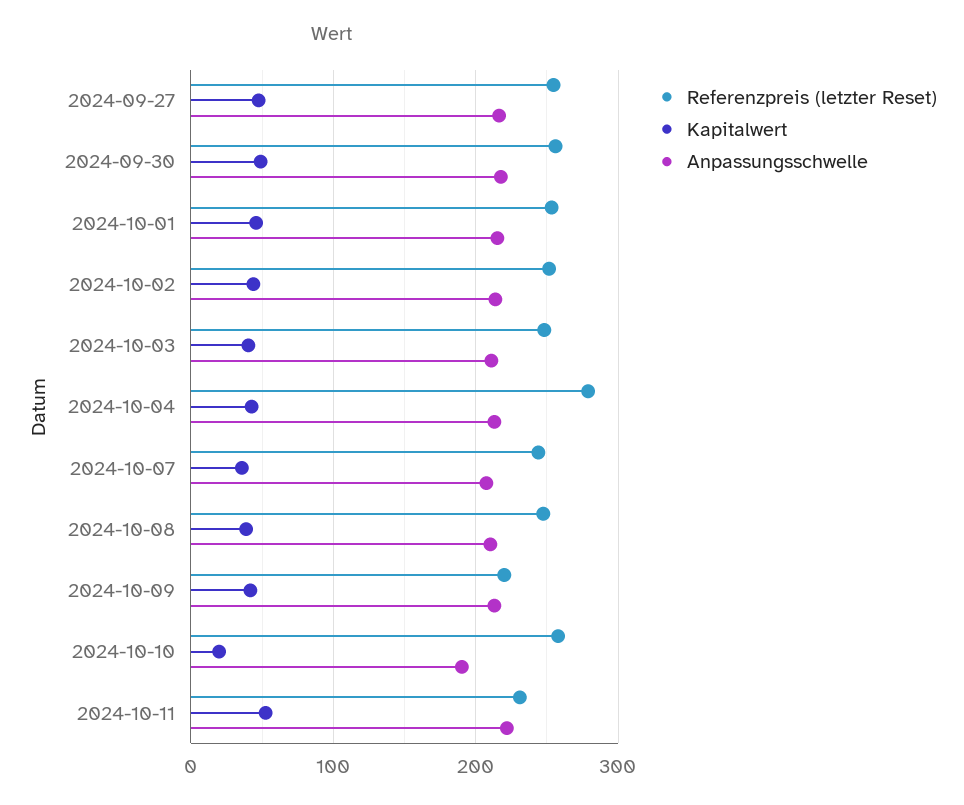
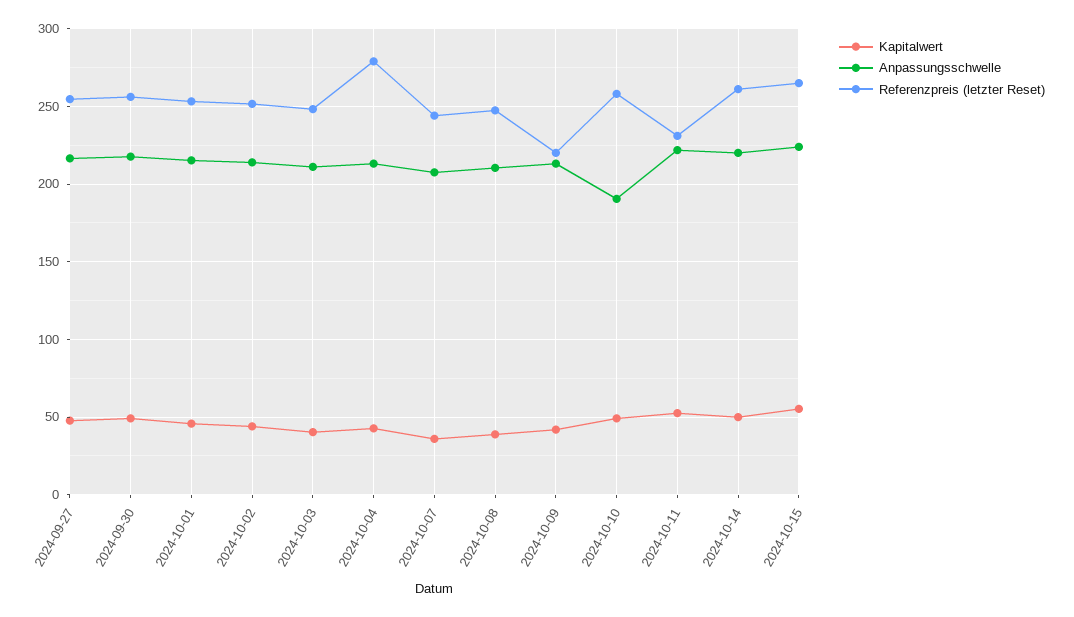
Kapitalwert, 2024-10-10: 20 -> 50
Kapitalwert, 2024-10-14: none -> 50
Anpassungsschwelle, 2024-10-14: none -> 220
Referenzpreis (letzter Reset), 2024-10-14: none -> 260
Kapitalwert, 2024-10-15: none -> 55
Anpassungsschwelle, 2024-10-15: none -> 225
Referenzpreis (letzter Reset), 2024-10-15: none -> 265

